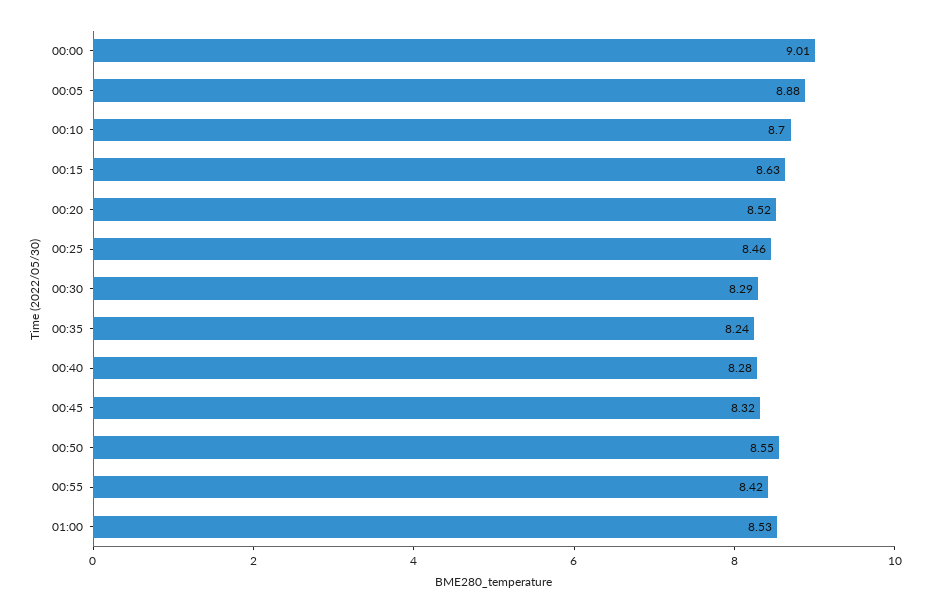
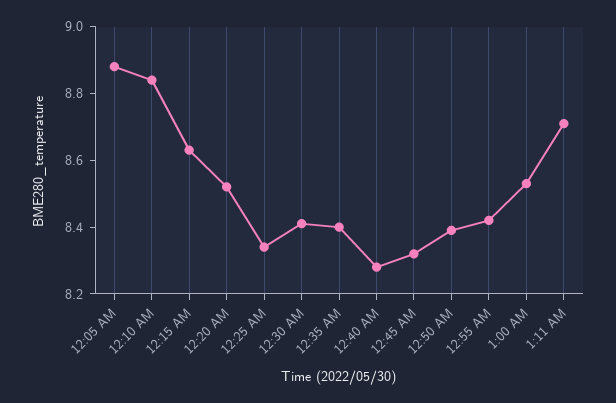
00:00: 9.01 -> none
00:10: 8.7 -> 8.85
00:25: 8.46 -> 8.35
00:30: 8.29 -> 8.4
00:35: 8.24 -> 8.4
00:50: 8.55 -> 8.4
1:11 AM: none -> 8.7

